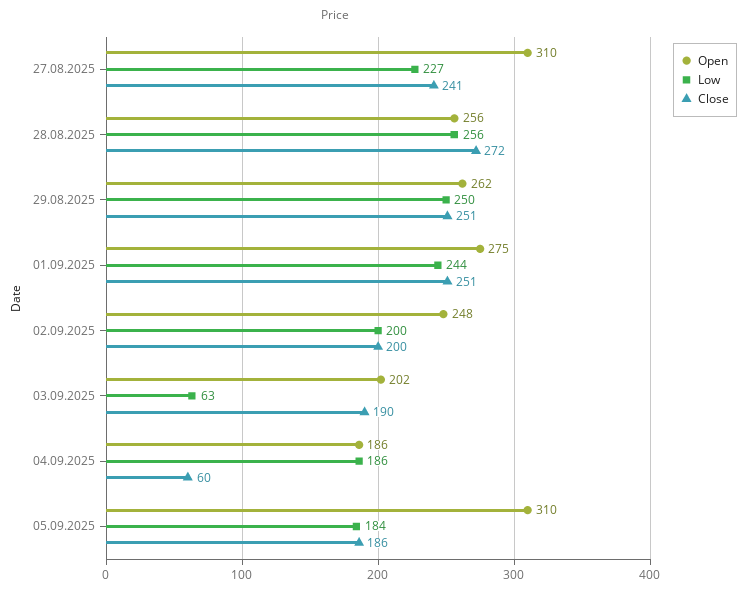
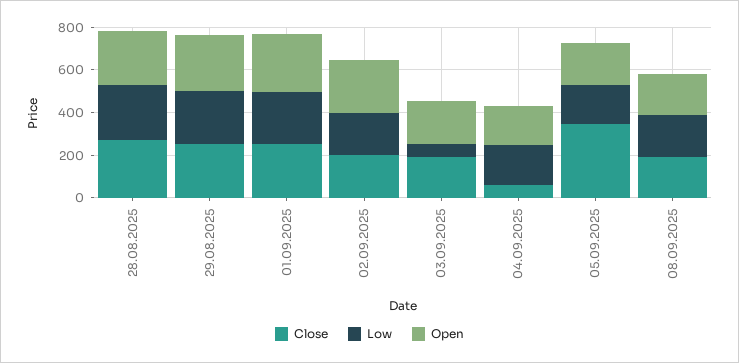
Open, 27.08.2025: 310 -> none
Low, 27.08.2025: 227 -> none
Close, 27.08.2025: 241 -> none
Open, 05.09.2025: 310 -> 200
Close, 05.09.2025: 186 -> 350
Close, 08.09.2025: none -> 200
Low, 08.09.2025: none -> 200
Open, 08.09.2025: none -> 200

